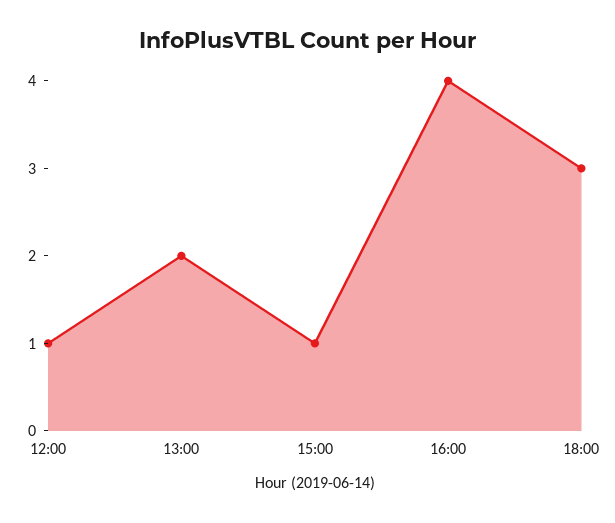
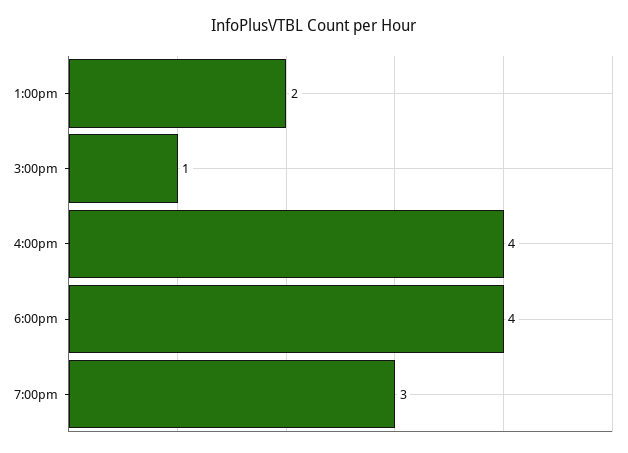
12:00: 1 -> none
18:00: 3 -> 4
7:00pm: none -> 3

